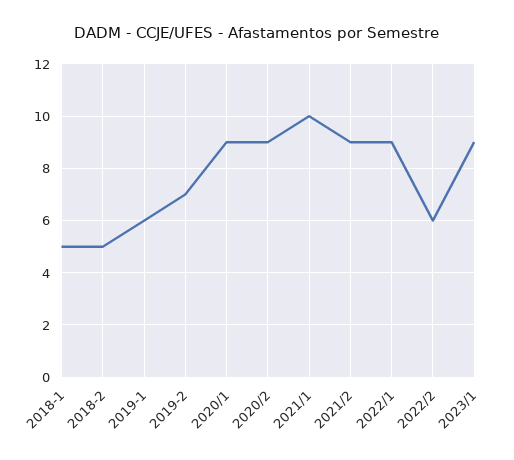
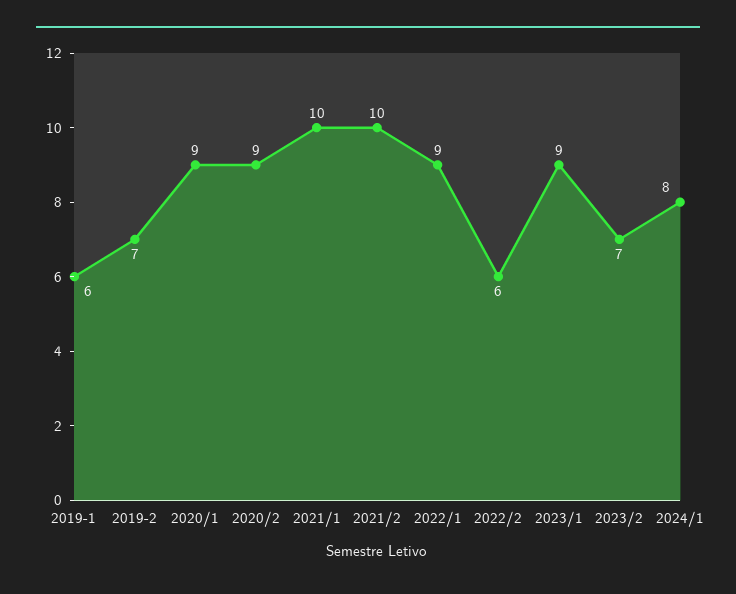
2018-1: 5 -> none
2018-2: 5 -> none
2021/2: 9 -> 10
2023/2: none -> 7
2024/1: none -> 8

